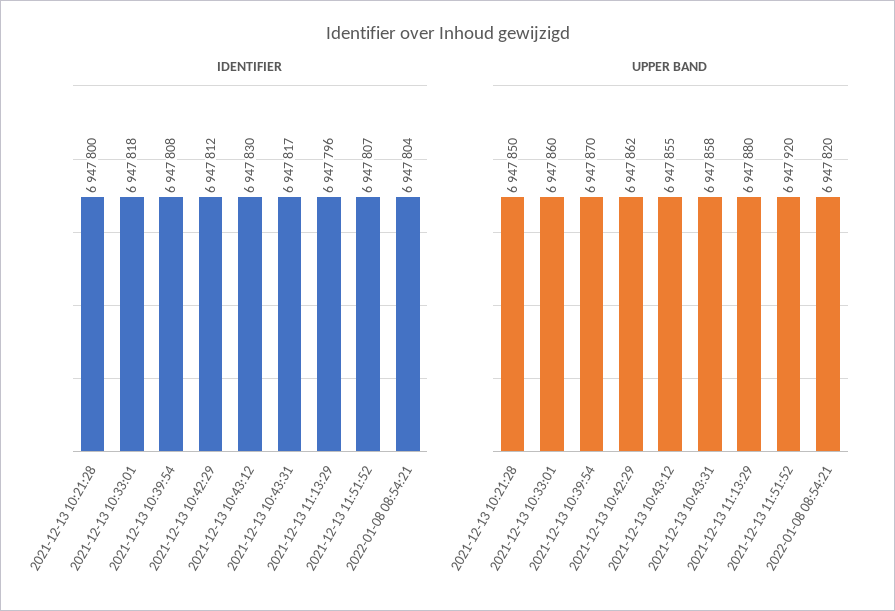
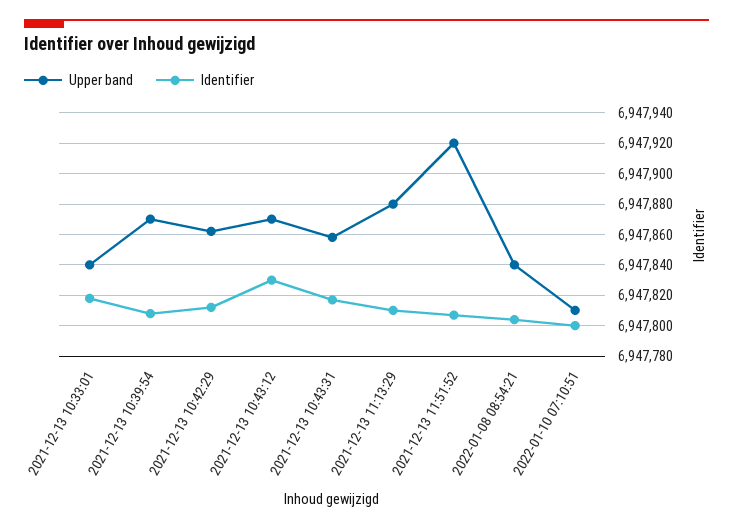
IDENTIFIER, 2021-12-13 10:21:28: 6947800 -> none
IDENTIFIER, 2021-12-13 11:13:29: 6947796 -> 6947810
UPPER BAND, 2021-12-13 10:21:28: 6947850 -> none
UPPER BAND, 2021-12-13 10:33:01: 6947860 -> 6947840
UPPER BAND, 2021-12-13 10:43:12: 6947855 -> 6947870
UPPER BAND, 2022-01-08 08:54:21: 6947820 -> 6947840
UPPER BAND, 2022-01-10 07:10:51: none -> 6947810
IDENTIFIER, 2022-01-10 07:10:51: none -> 6947800

